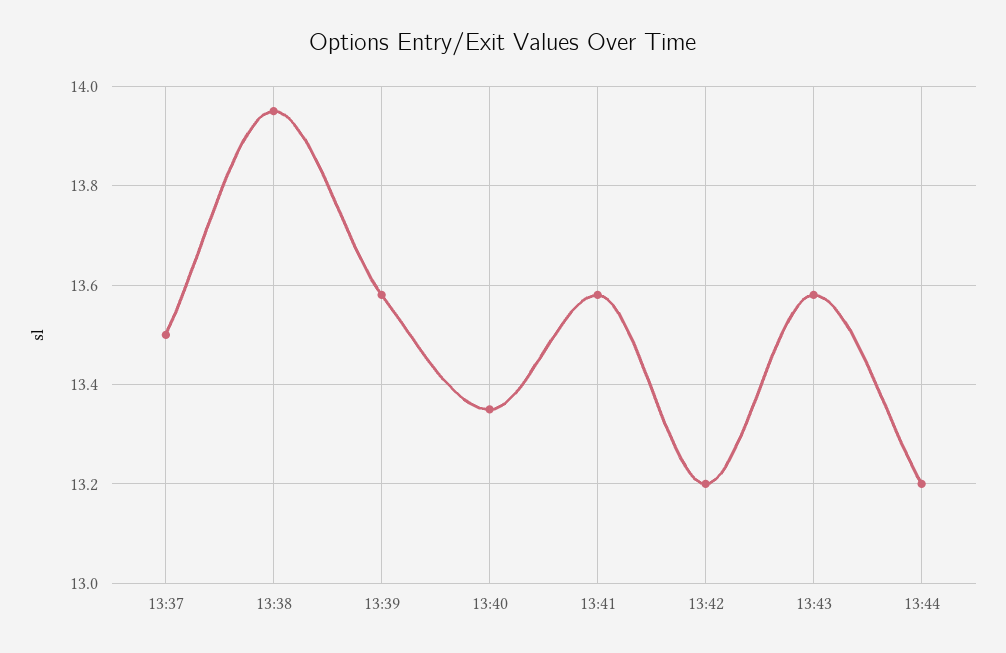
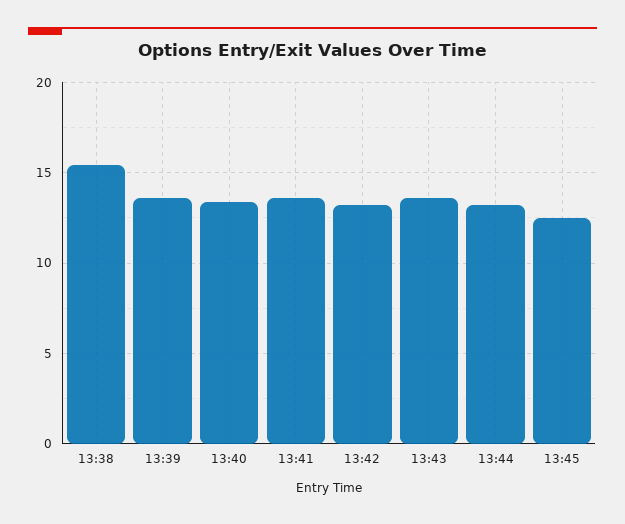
13:37: 13.5 -> none
13:38: 13.95 -> 15.5
13:45: none -> 12.5

